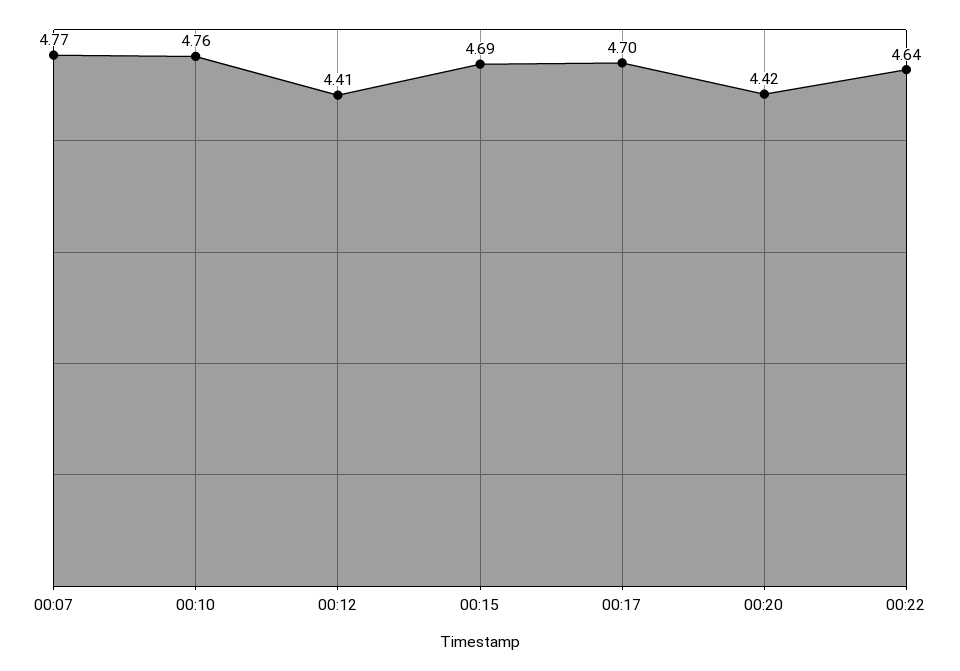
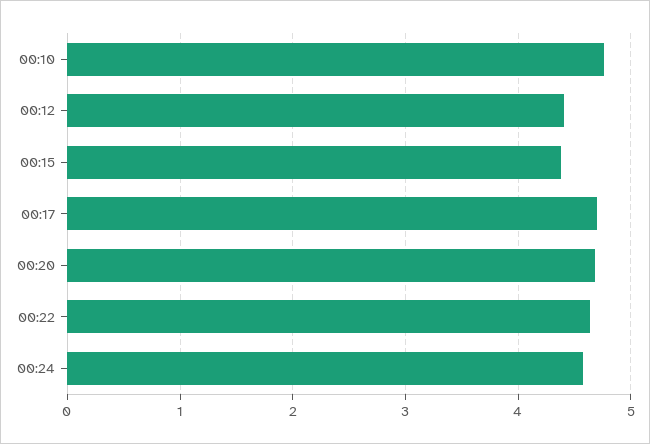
00:07: 4.77 -> none
00:15: 4.69 -> 4.4
00:20: 4.42 -> 4.7
00:24: none -> 4.6

